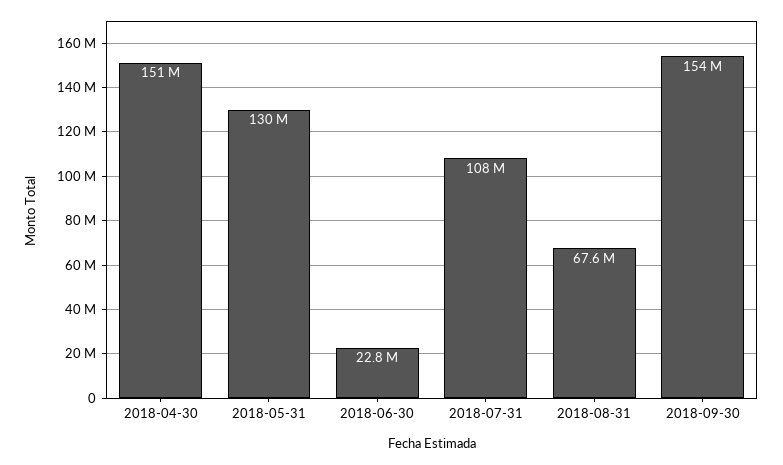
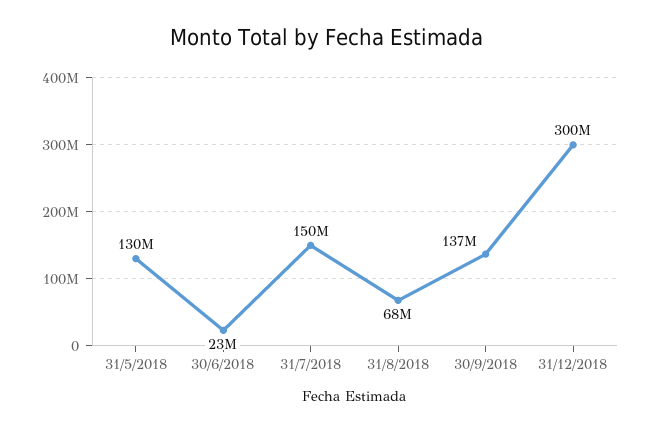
2018-04-30: 151000000 -> none
2018-07-31: 108000000 -> 150000000
2018-09-30: 154000000 -> 137000000
31/12/2018: none -> 300000000

